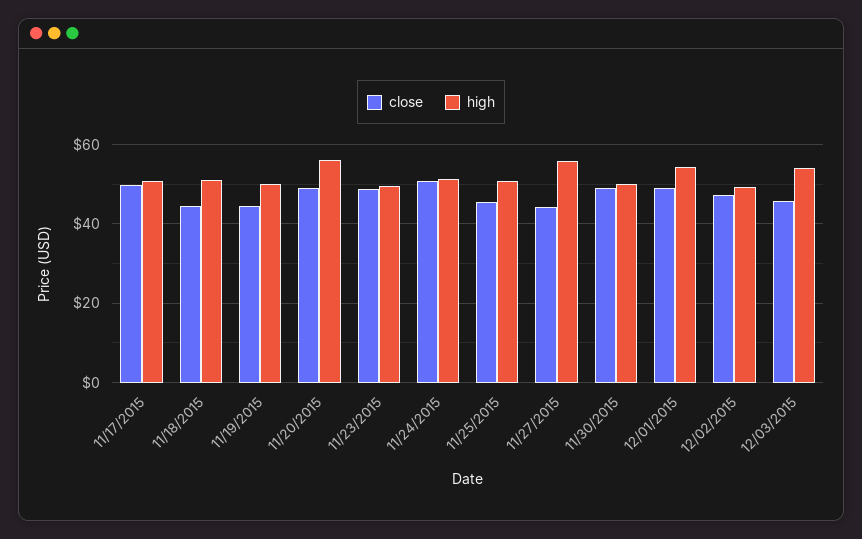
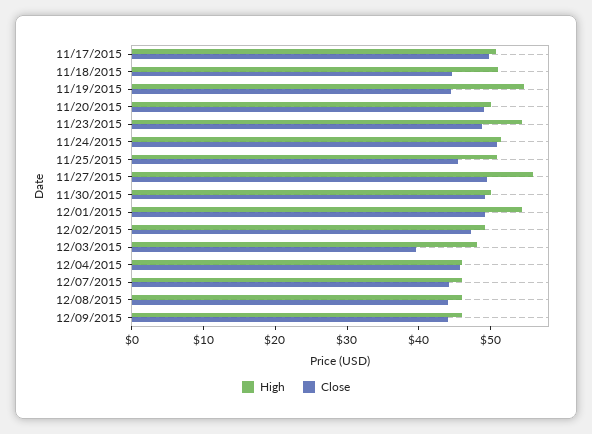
high, 11/19/2015: 50 -> 54
high, 11/20/2015: 56 -> 50
high, 11/23/2015: 50 -> 54
close, 11/27/2015: 44 -> 50
close, 12/03/2015: 46 -> 40
high, 12/03/2015: 54 -> 48
high, 12/04/2015: none -> 46
close, 12/04/2015: none -> 46
high, 12/07/2015: none -> 46
close, 12/07/2015: none -> 44
high, 12/08/2015: none -> 46
close, 12/08/2015: none -> 44
high, 12/09/2015: none -> 46
close, 12/09/2015: none -> 44

